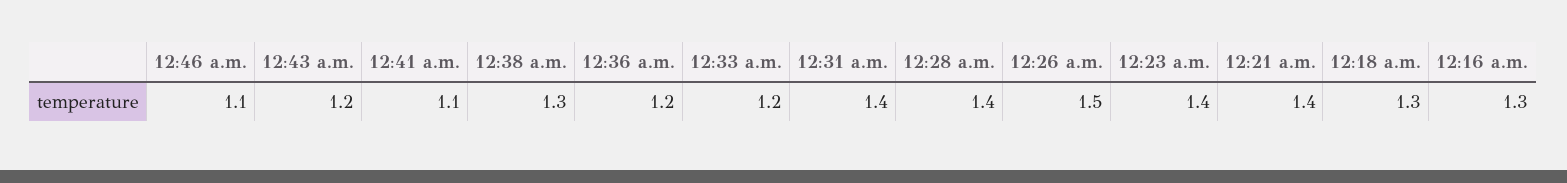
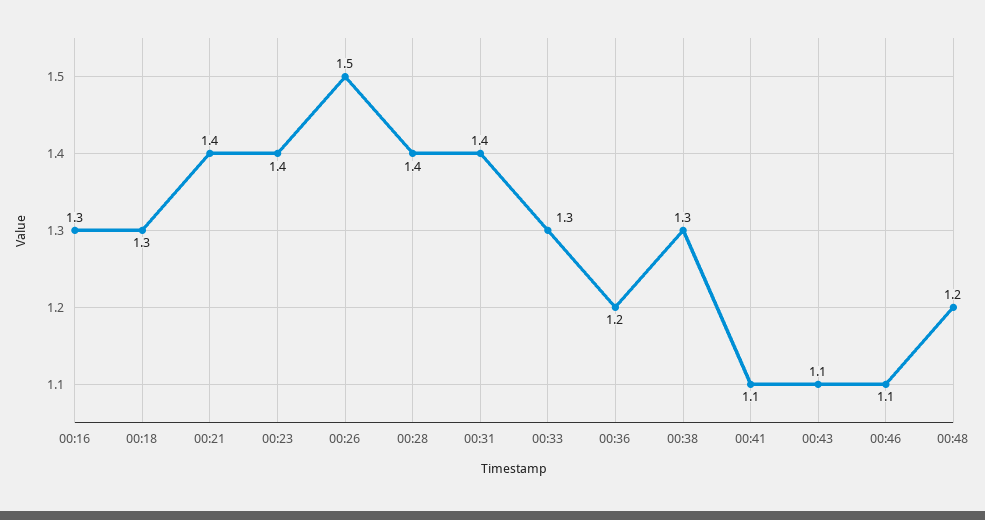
12:43 a.m.: 1.2 -> 1.1
12:33 a.m.: 1.2 -> 1.3
00:48: none -> 1.2

